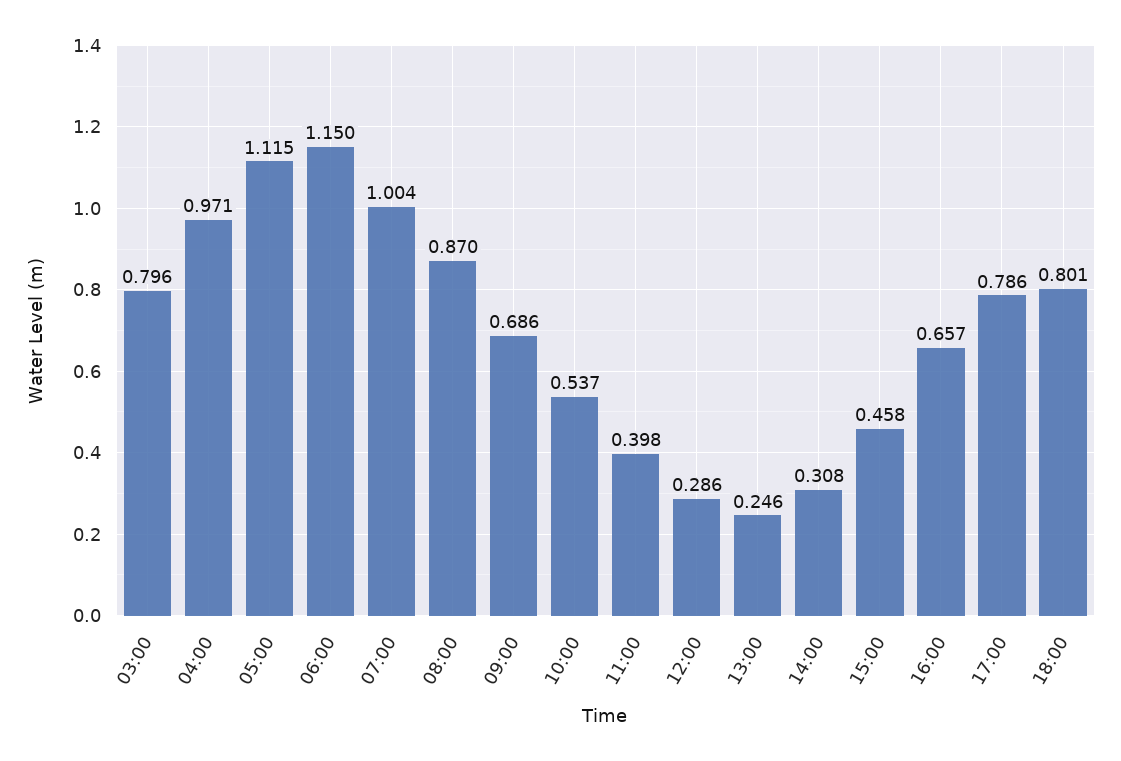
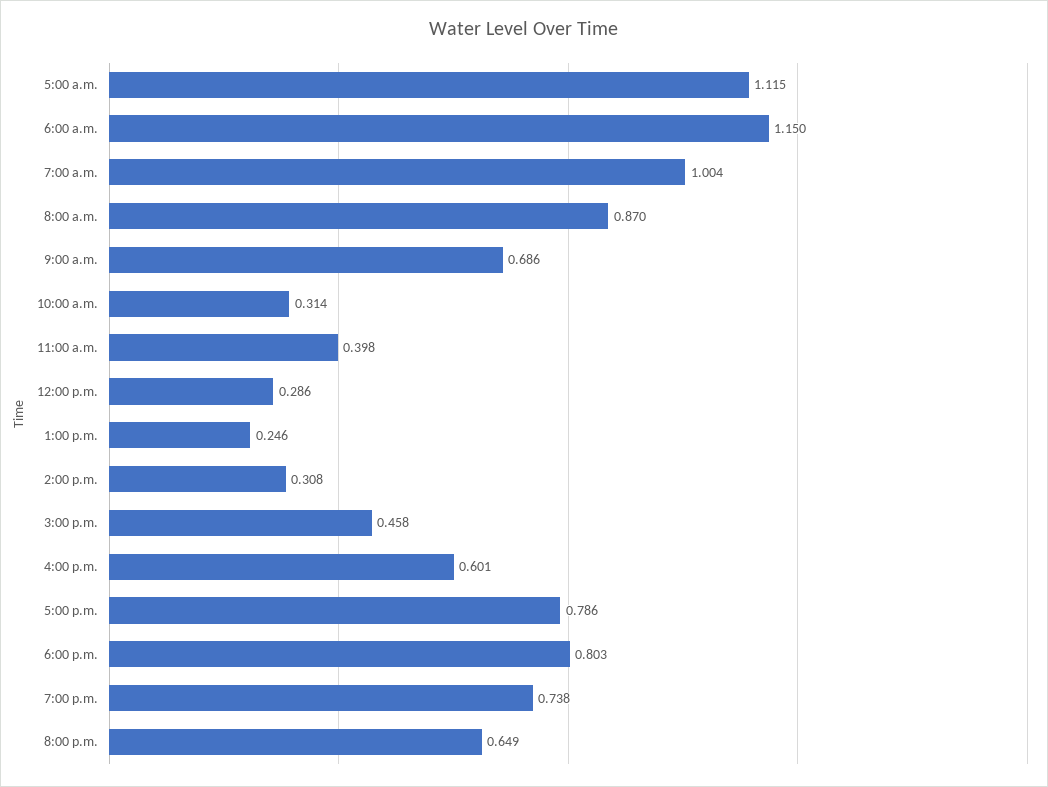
03:00: 0.796 -> none
04:00: 0.971 -> none
10:00: 0.537 -> 0.314
16:00: 0.657 -> 0.601
18:00: 0.801 -> 0.803
7:00 p.m.: none -> 0.738
8:00 p.m.: none -> 0.649

